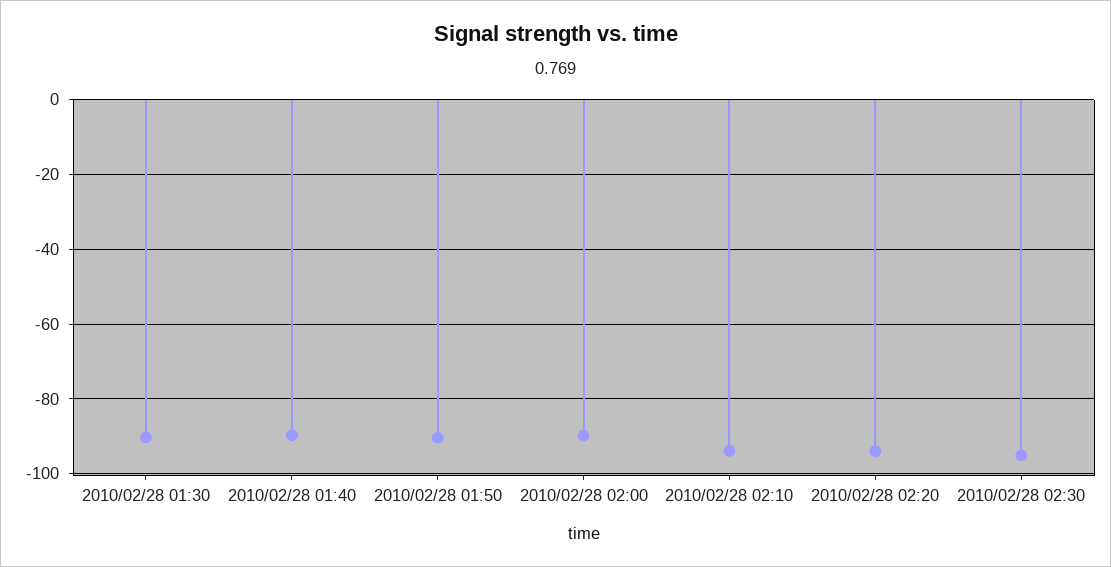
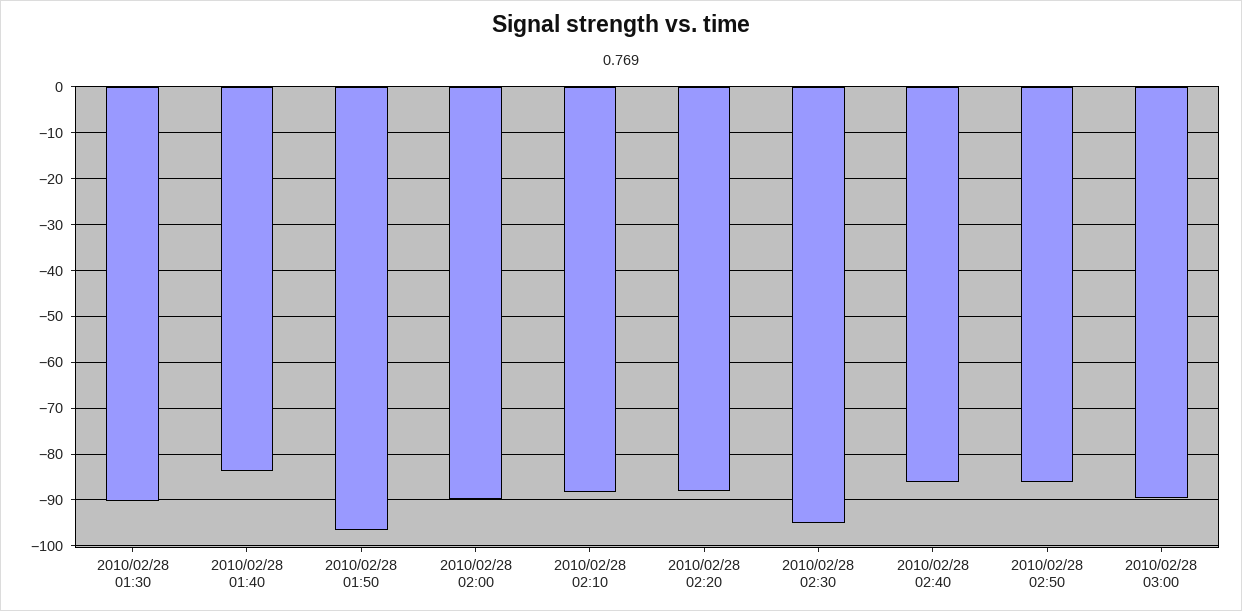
2010/02/28 01:40: -90 -> -84
2010/02/28 01:50: -90 -> -96
2010/02/28 02:10: -94 -> -88
2010/02/28 02:20: -94 -> -88
2010/02/28 02:40: none -> -86
2010/02/28 02:50: none -> -86
2010/02/28 03:00: none -> -90

